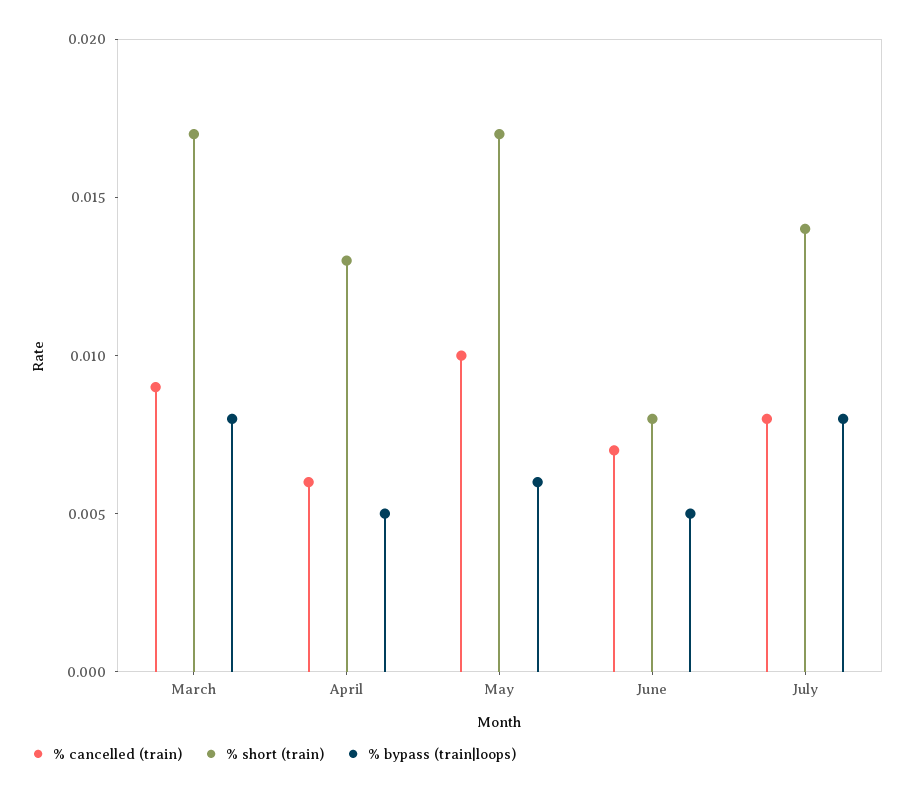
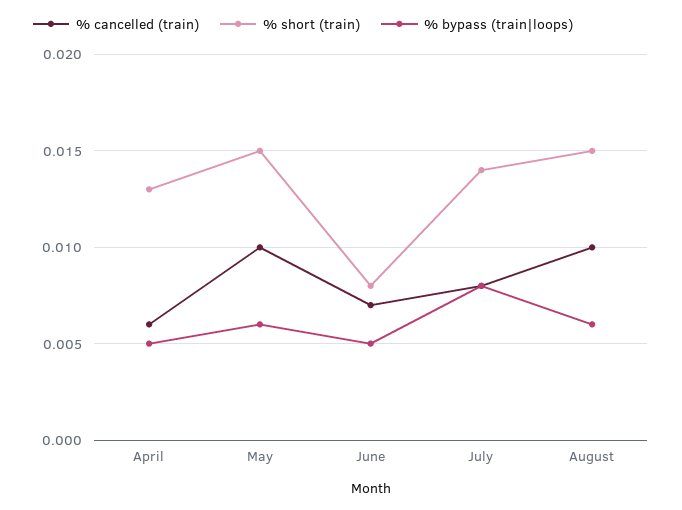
% cancelled (train), March: 0.009 -> none
% short (train), March: 0.017 -> none
% bypass (train|loops), March: 0.008 -> none
% short (train), May: 0.017 -> 0.015
% cancelled (train), August: none -> 0.01
% short (train), August: none -> 0.015
% bypass (train|loops), August: none -> 0.006

